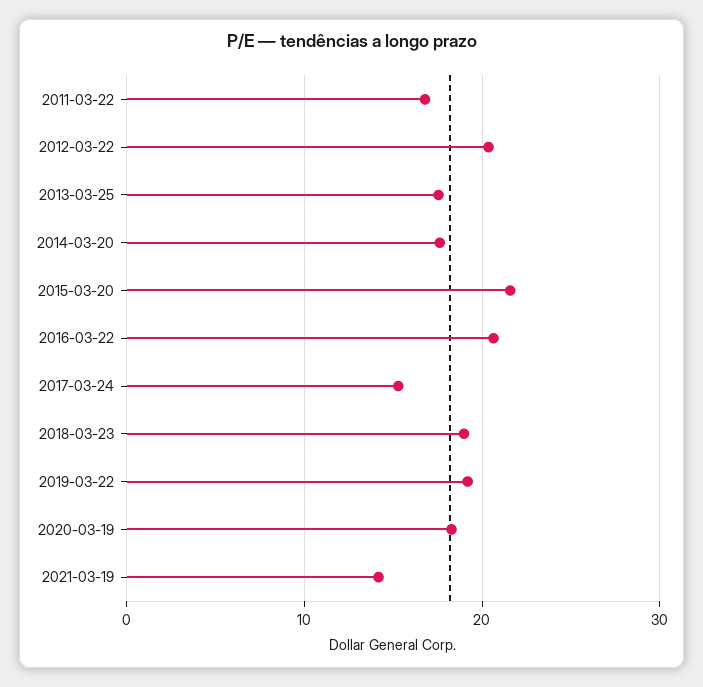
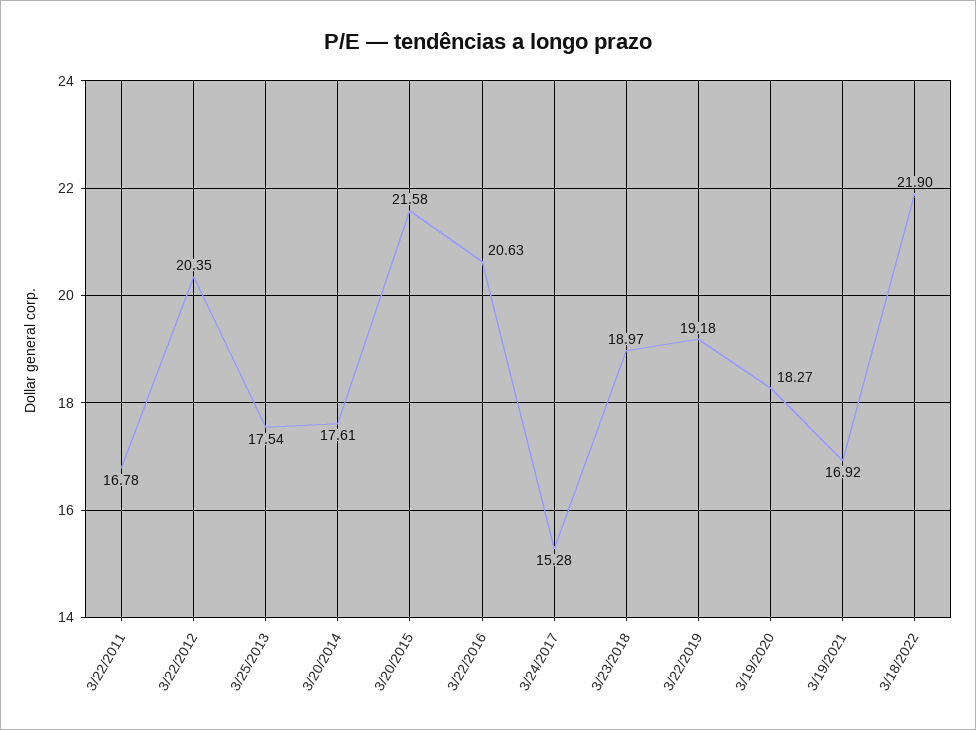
2021-03-19: 14 -> 16.92
3/18/2022: none -> 21.9

